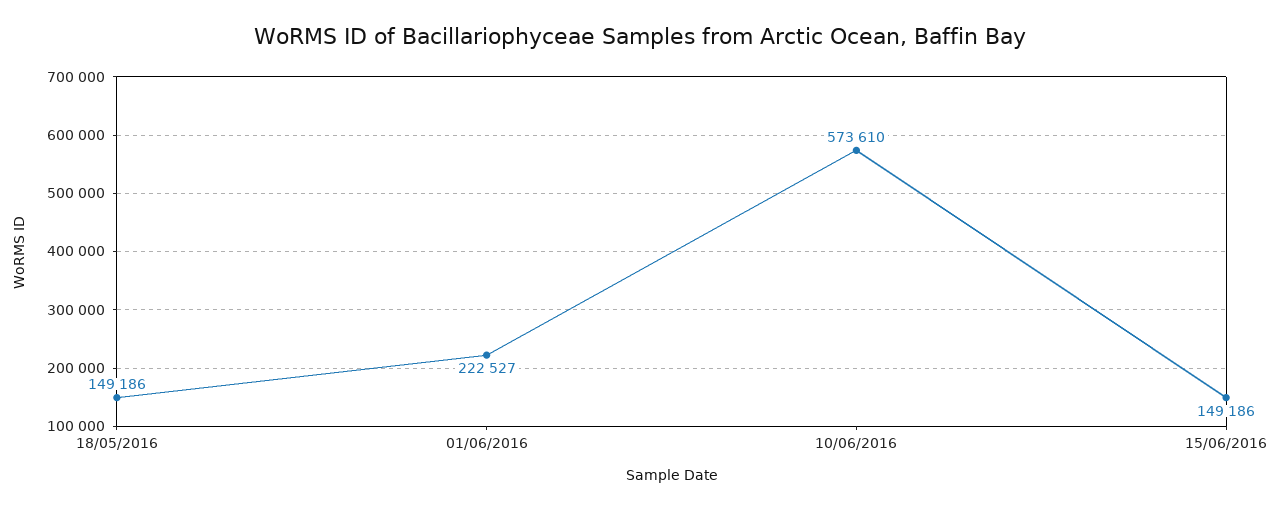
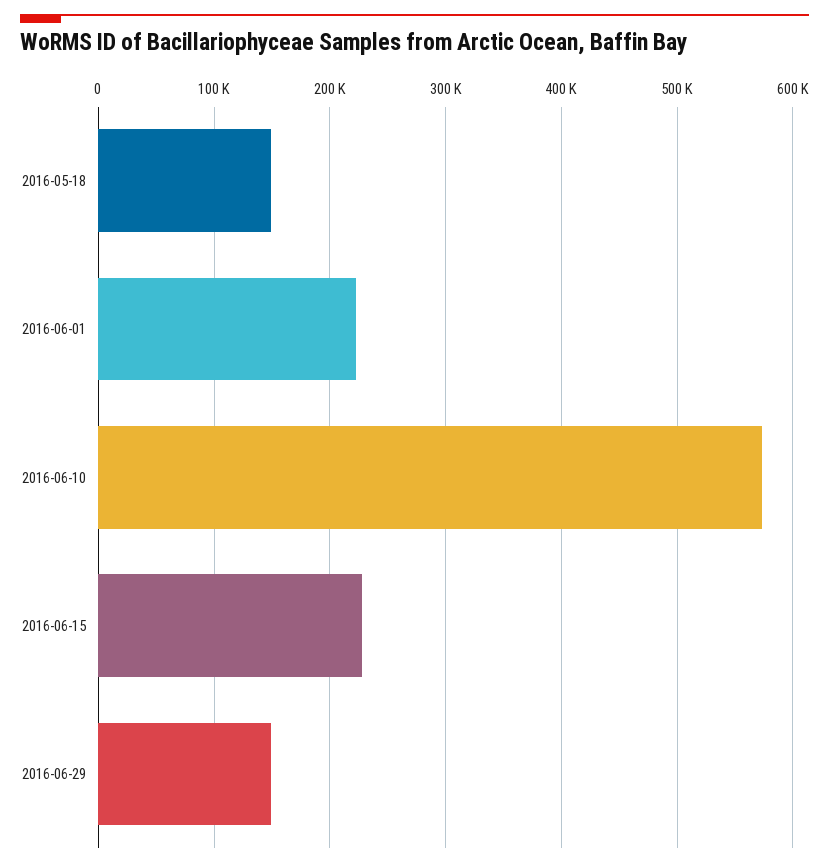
15/06/2016: 149186 -> 230000
2016-06-29: none -> 150000

